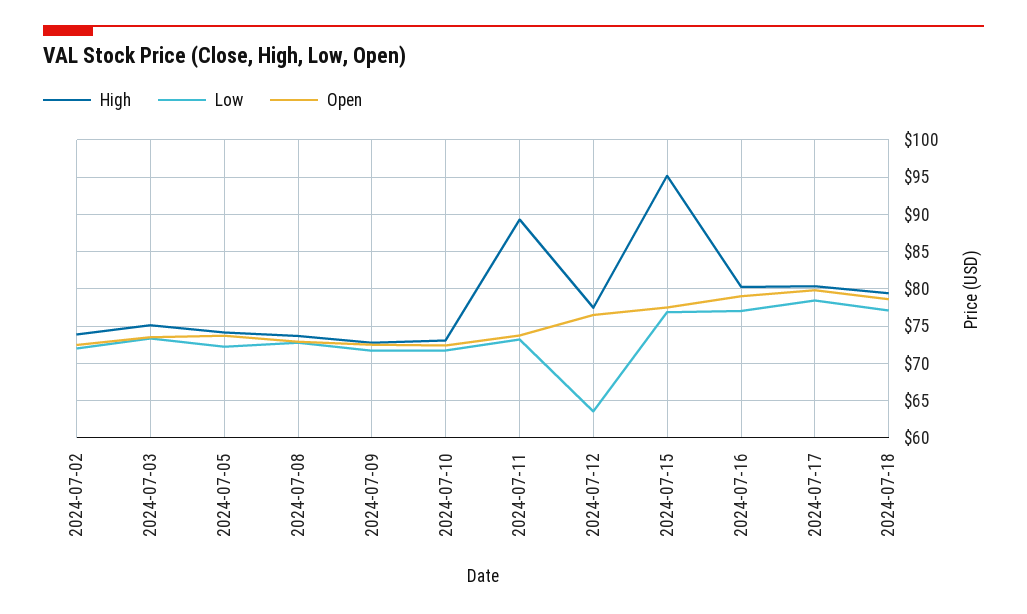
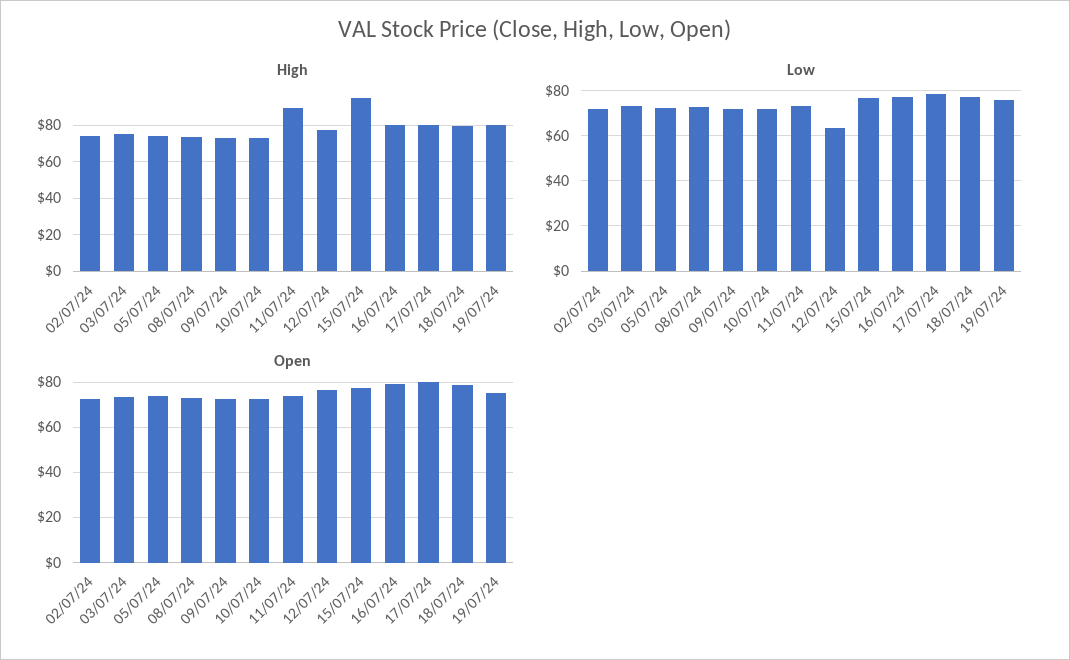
High, 19/07/24: none -> 80
Low, 19/07/24: none -> 75
Open, 19/07/24: none -> 75

